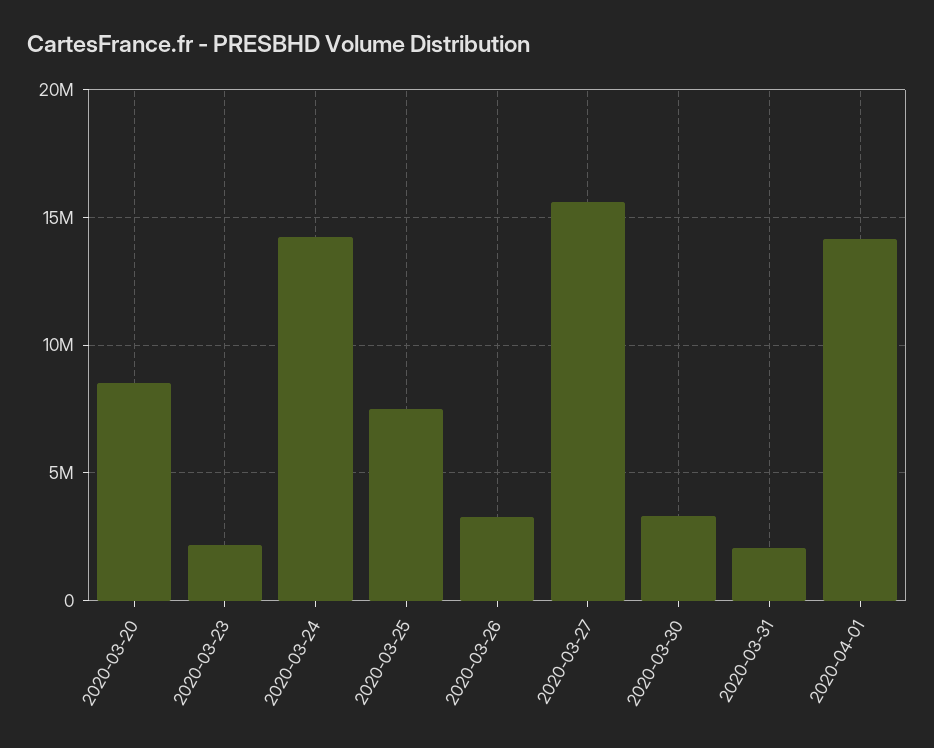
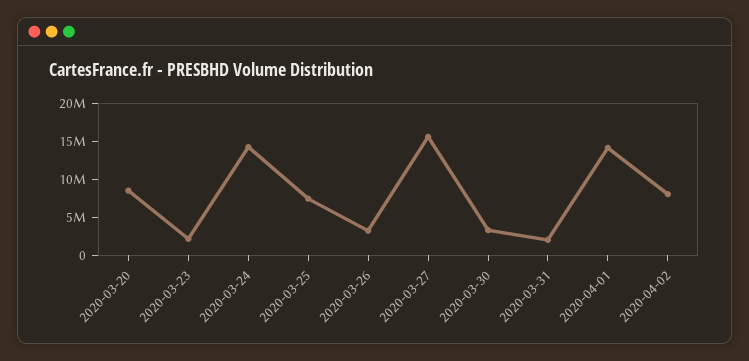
2020-04-02: none -> 7500000

